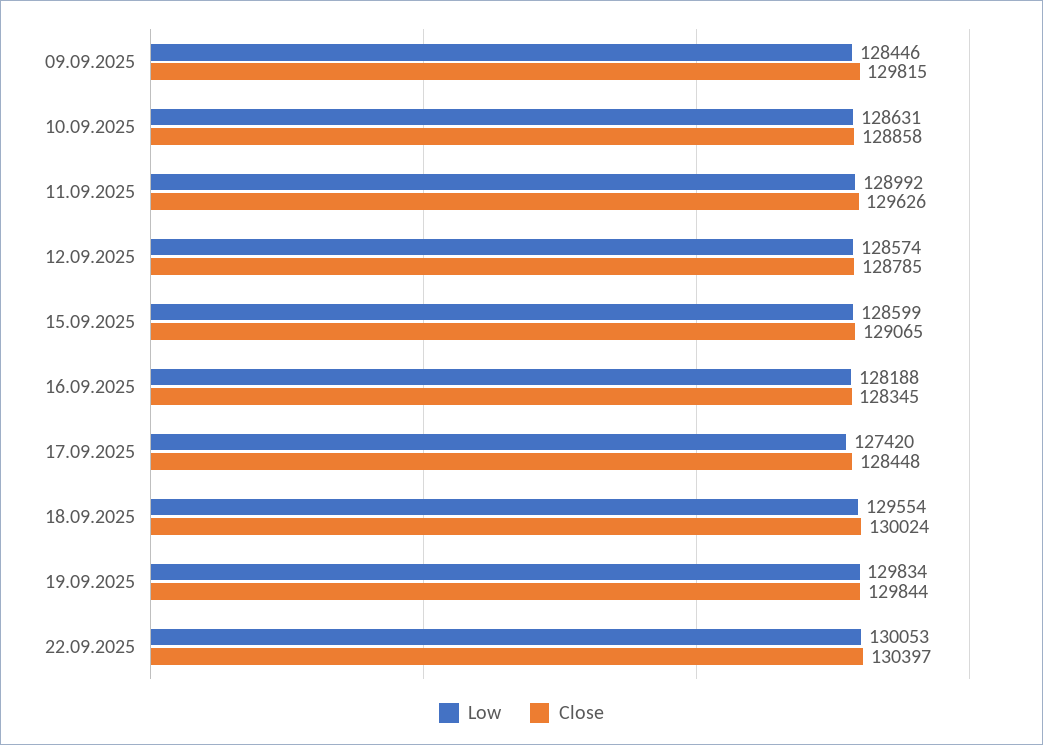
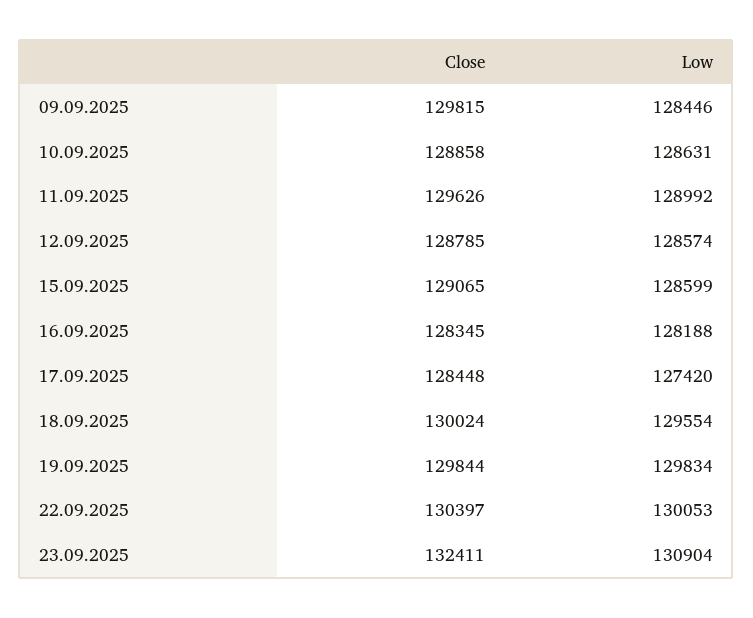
Close, 23.09.2025: none -> 132411
Low, 23.09.2025: none -> 130904

